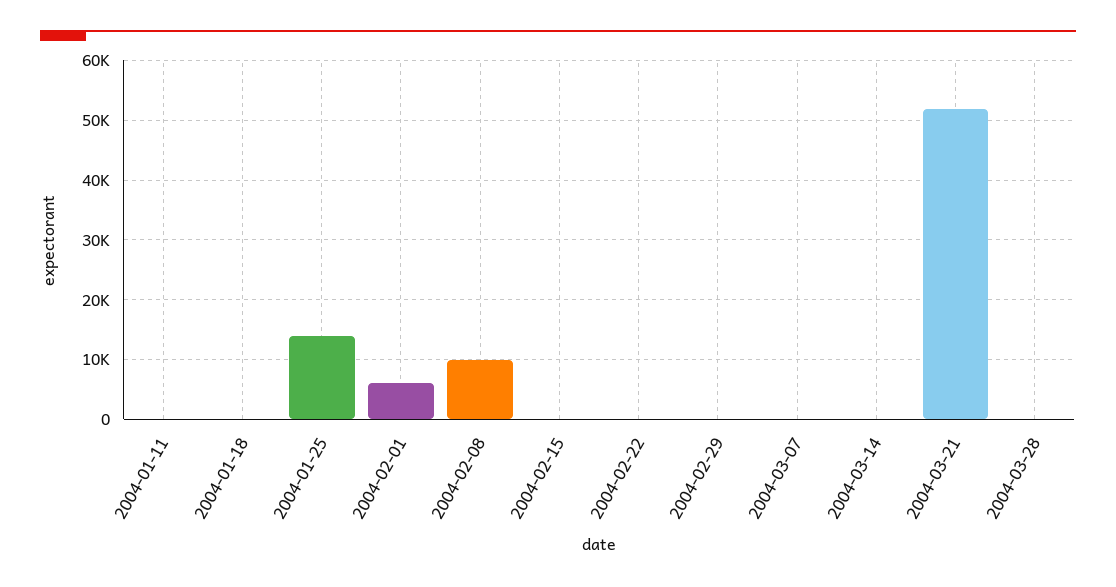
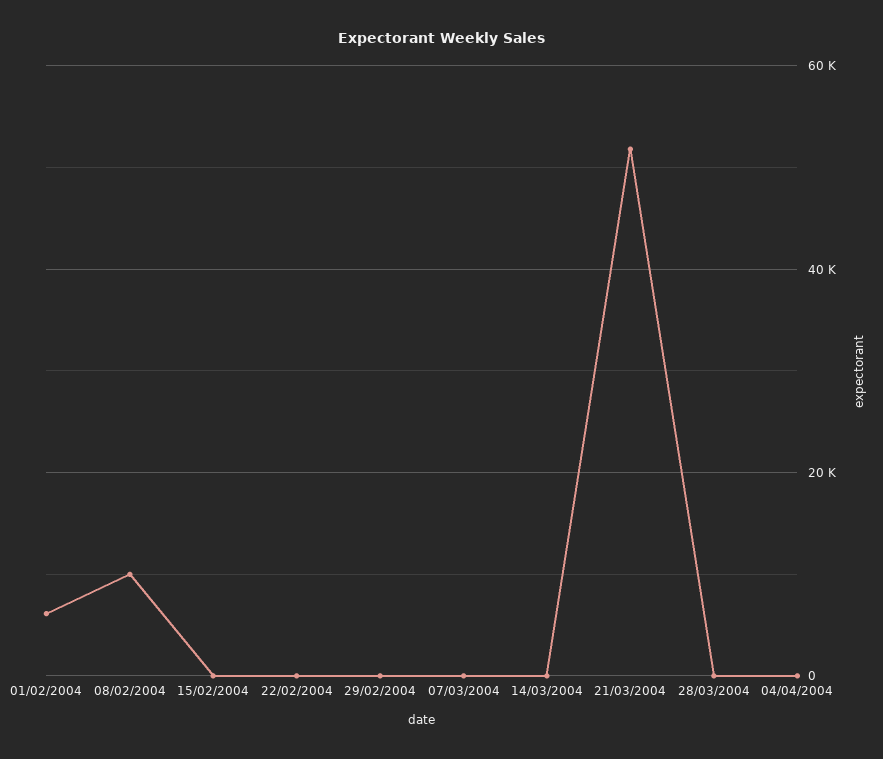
2004-01-11: 0 -> none
2004-01-18: 0 -> none
2004-01-25: 14000 -> none
04/04/2004: none -> 0

